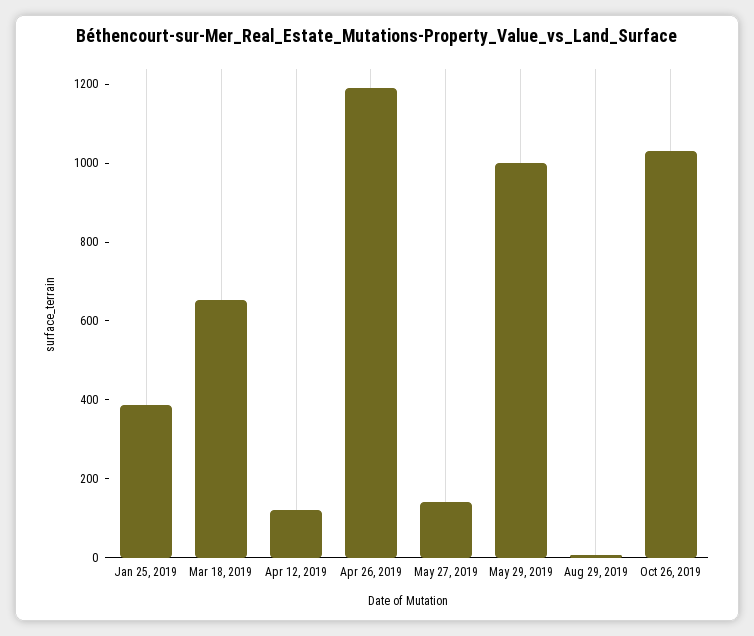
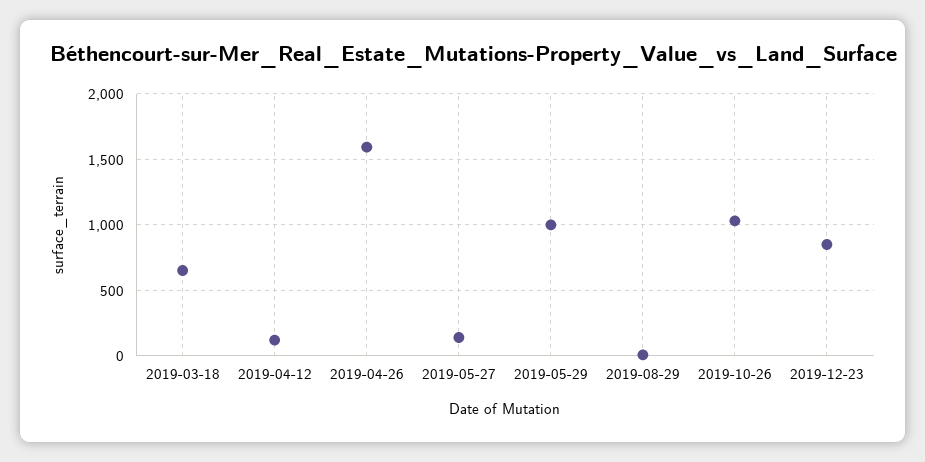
Jan 25, 2019: 400 -> none
Apr 26, 2019: 1200 -> 1600
2019-12-23: none -> 850

